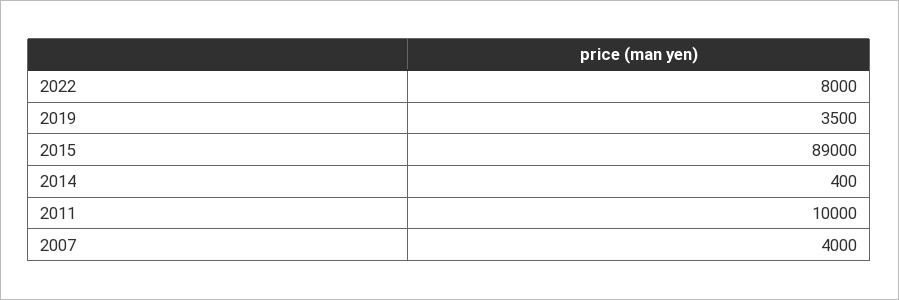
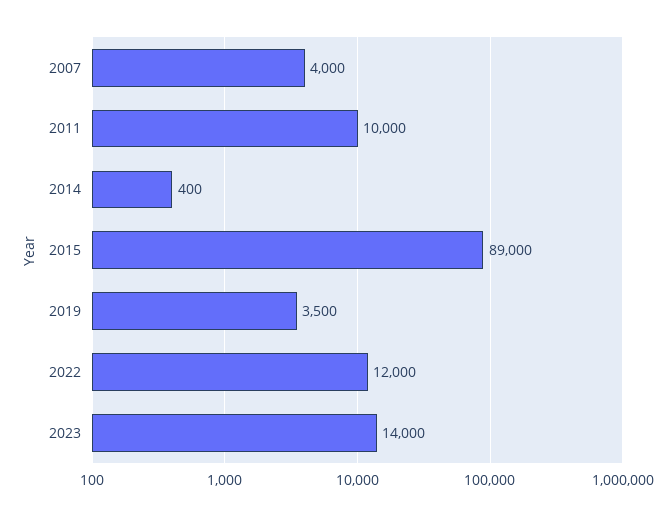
2022: 8000 -> 12000
2023: none -> 14000

